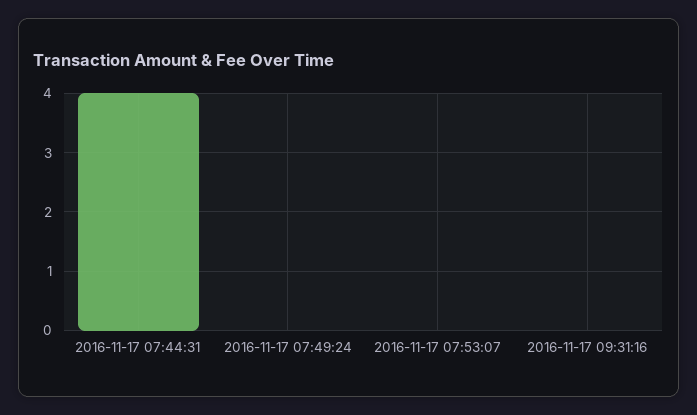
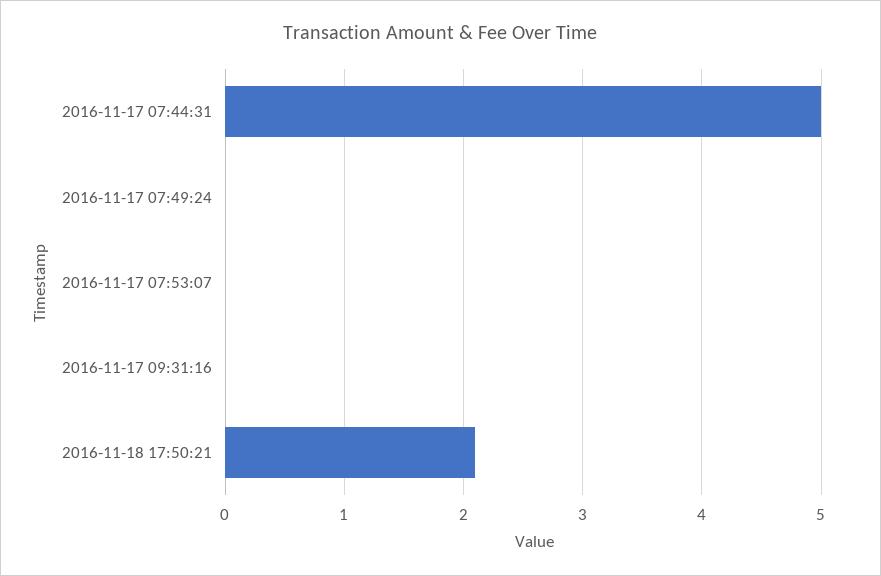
2016-11-17 07:44:31: 4 -> 5
2016-11-18 17:50:21: none -> 2.1

